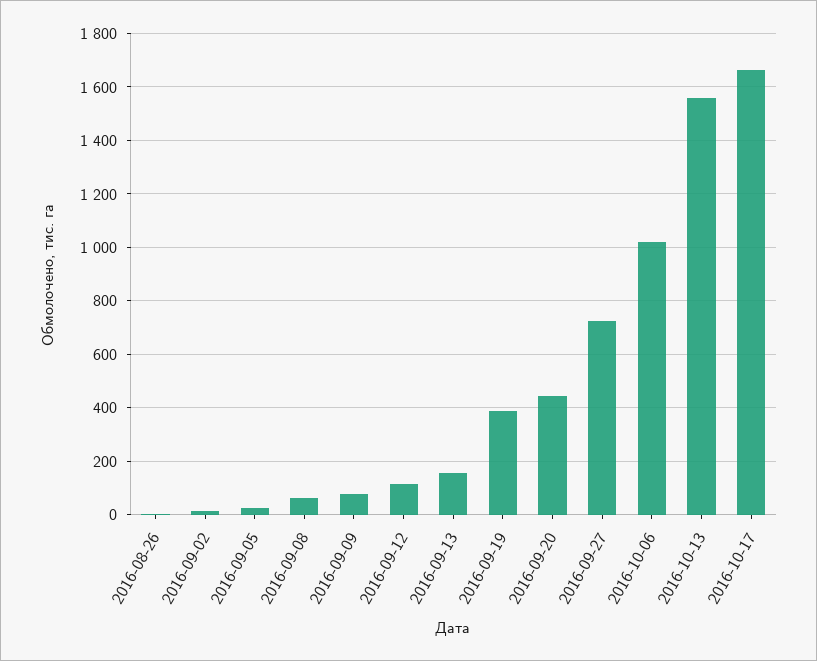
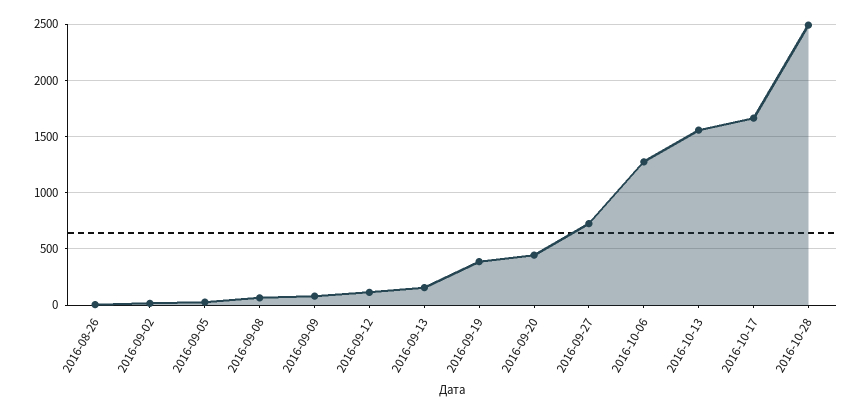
2016-10-06: 1025 -> 1300
2016-10-28: none -> 2500

